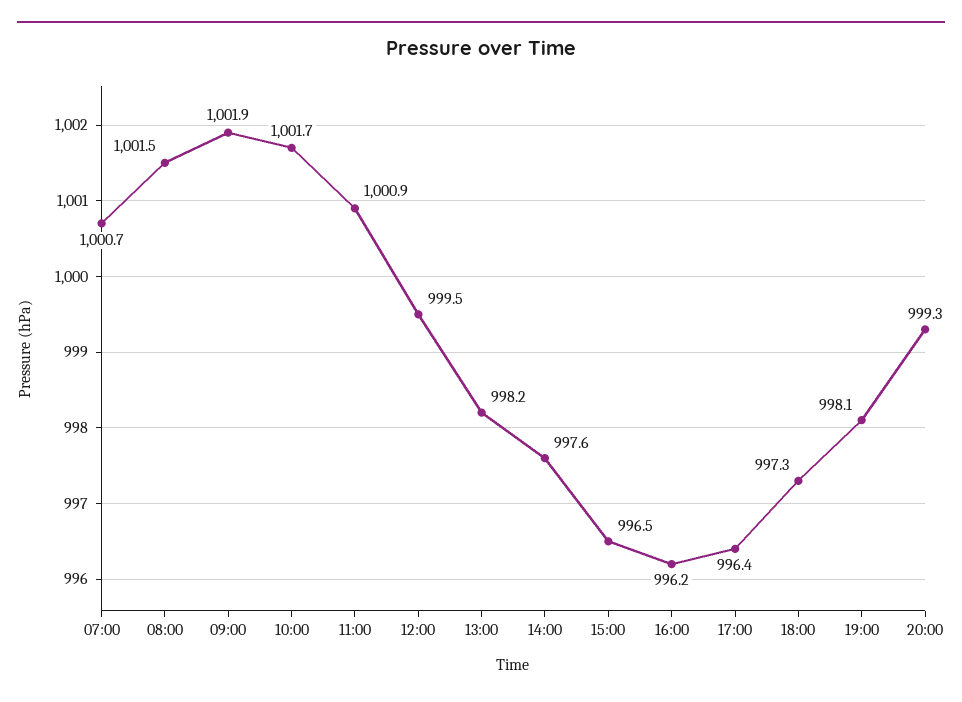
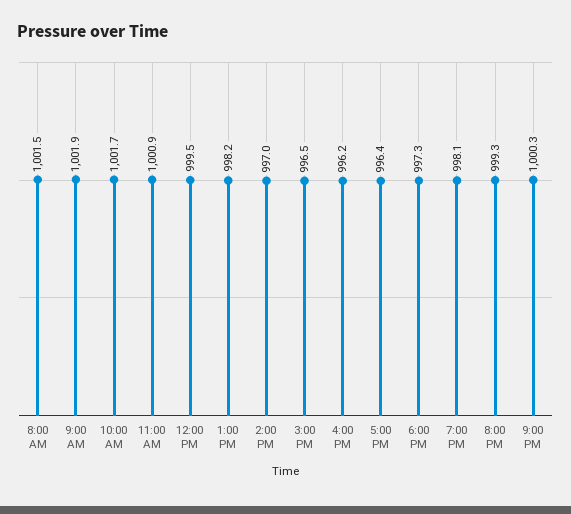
07:00: 1000.7 -> none
14:00: 997.6 -> 997
9:00 PM: none -> 1000.3

